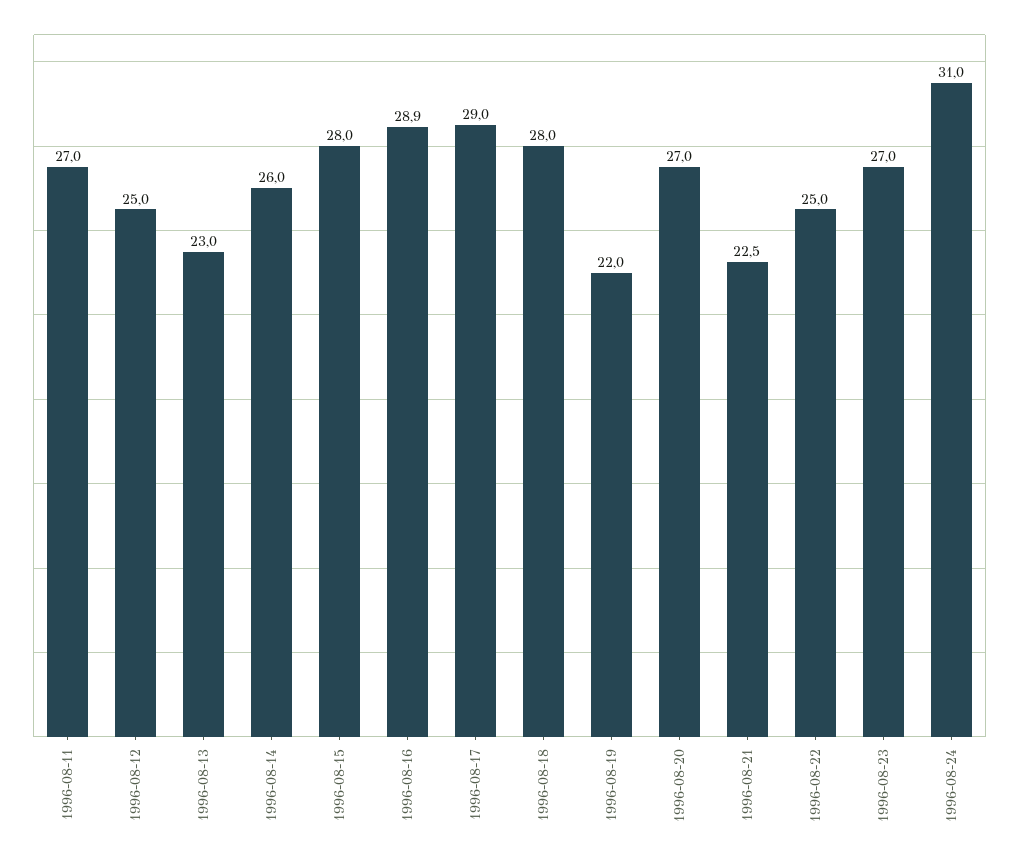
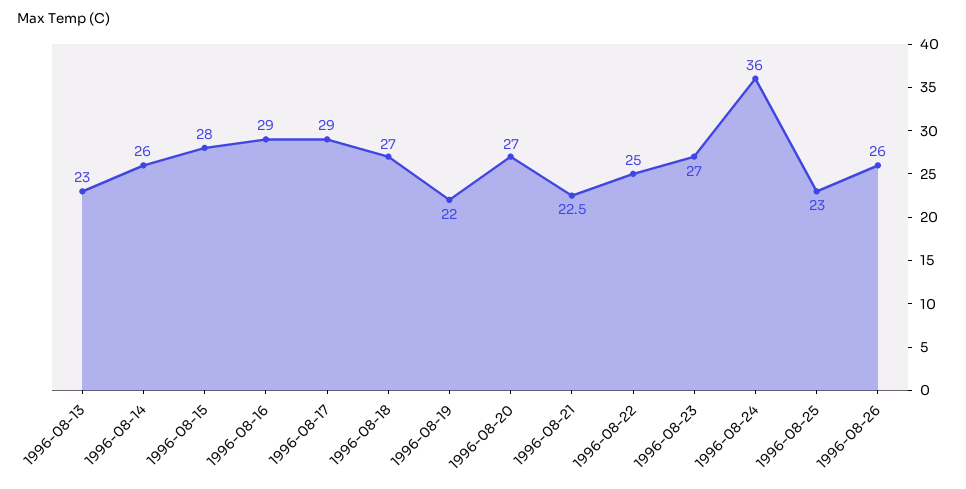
1996-08-11: 27 -> none
1996-08-12: 25 -> none
1996-08-16: 28.9 -> 29
1996-08-18: 28 -> 27
1996-08-24: 31 -> 36
1996-08-25: none -> 23
1996-08-26: none -> 26

